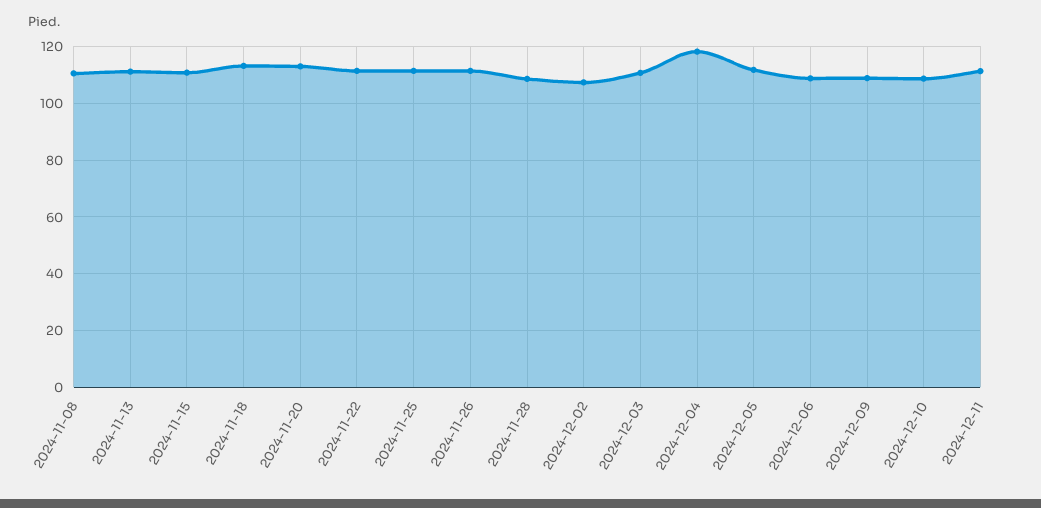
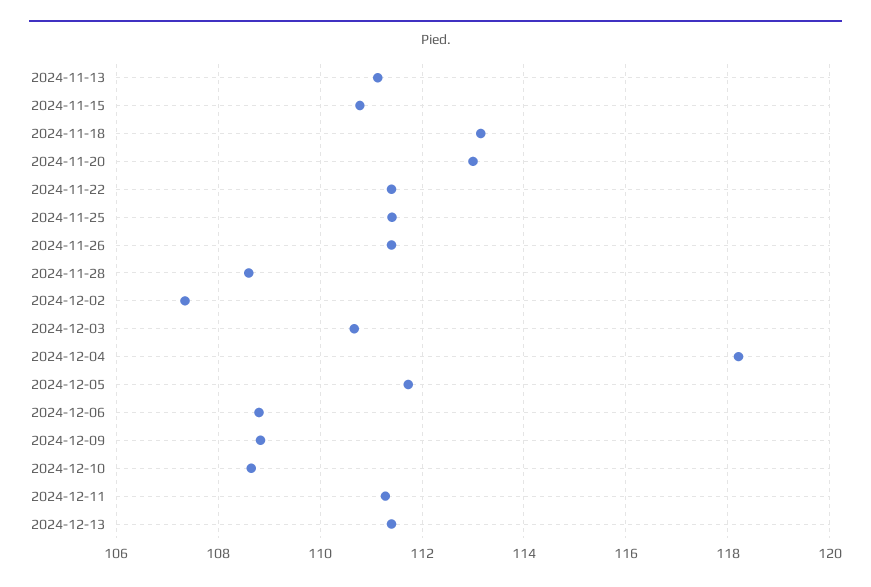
2024-11-08: 110 -> none
2024-12-13: none -> 111.4

